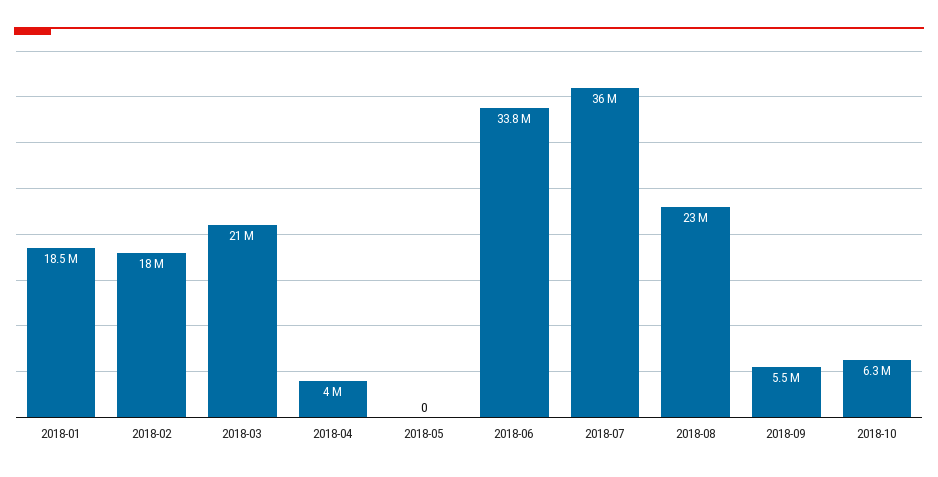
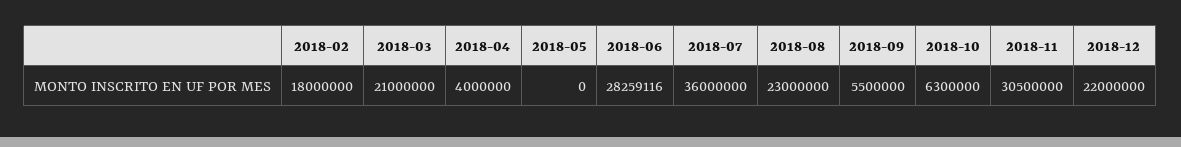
2018-01: 18500000 -> none
2018-06: 33800000 -> 28259116
2018-11: none -> 30500000
2018-12: none -> 22000000

